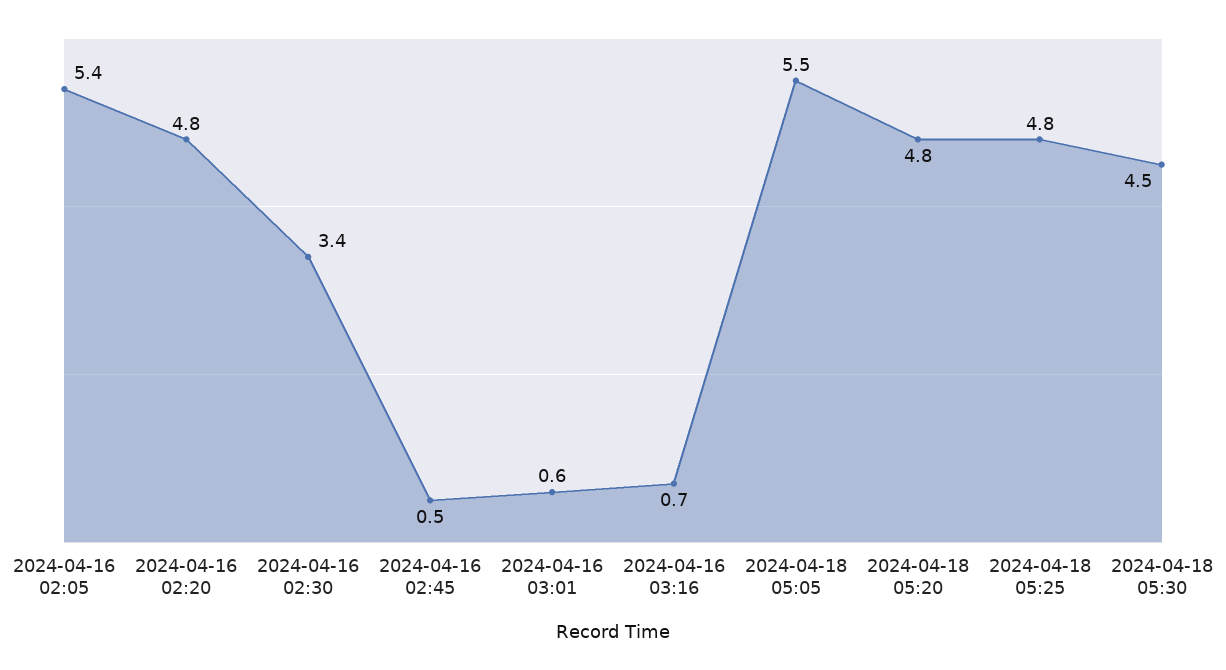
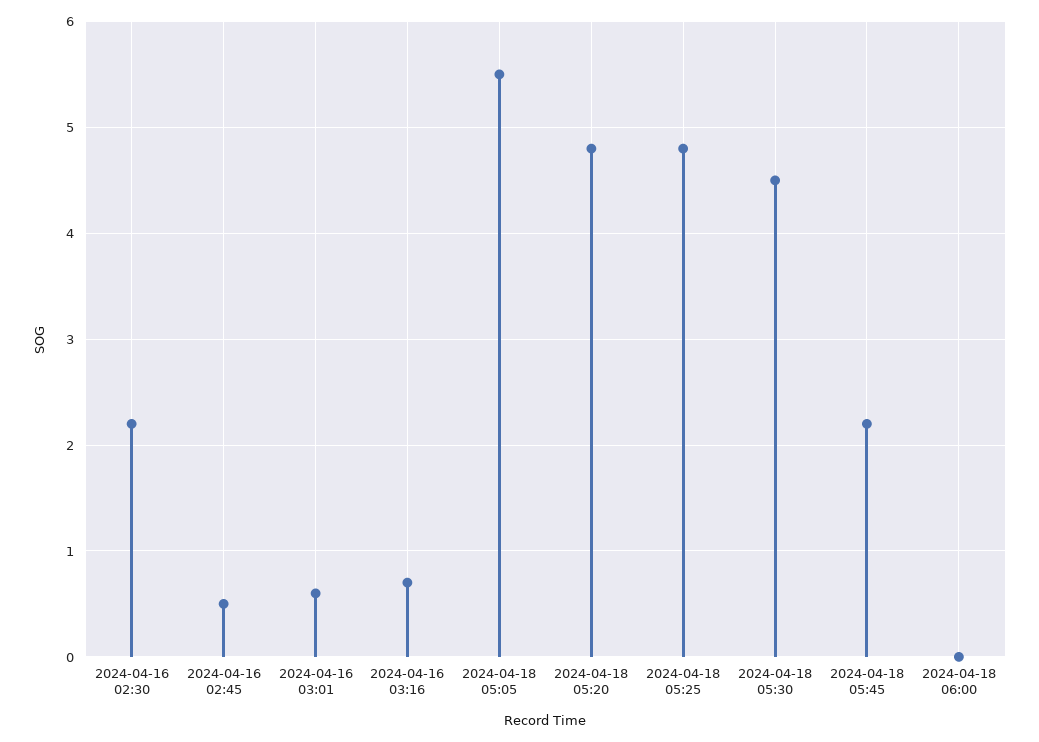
2024-04-16 02:05: 5.4 -> none
2024-04-16 02:20: 4.8 -> none
2024-04-16 02:30: 3.4 -> 2.2
2024-04-18 05:45: none -> 2.2
2024-04-18 06:00: none -> 0

